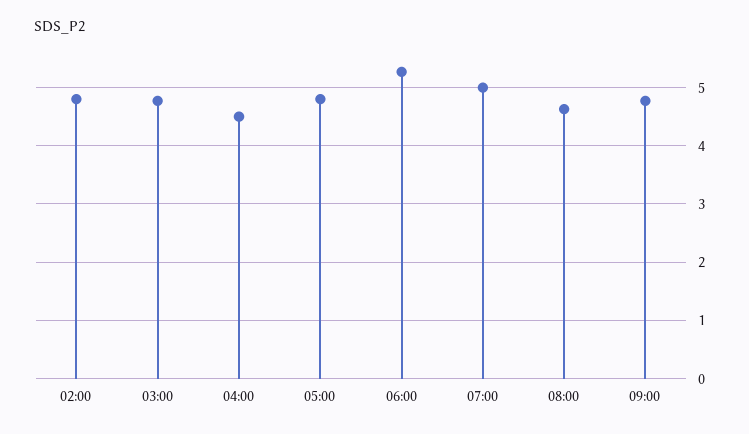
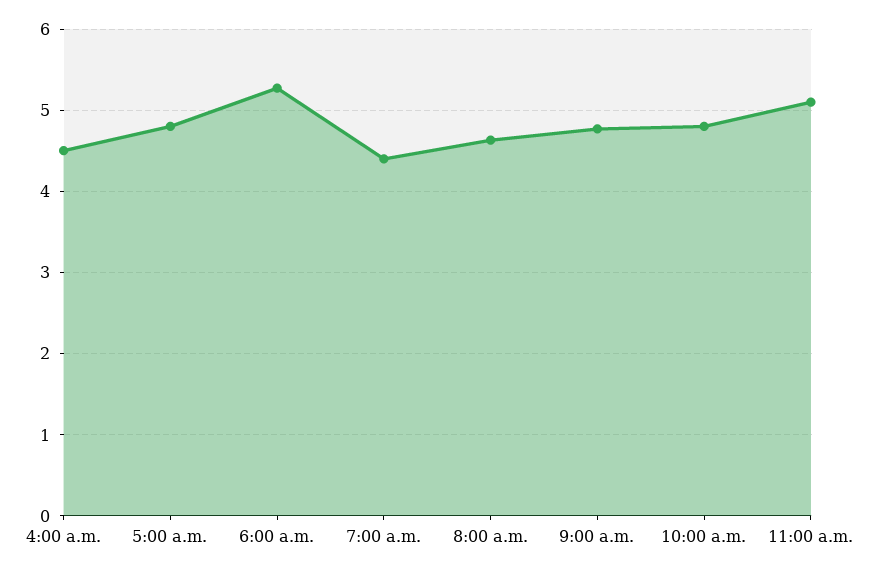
02:00: 4.8 -> none
03:00: 4.8 -> none
07:00: 5 -> 4.4
10:00 a.m.: none -> 4.8
11:00 a.m.: none -> 5.1

